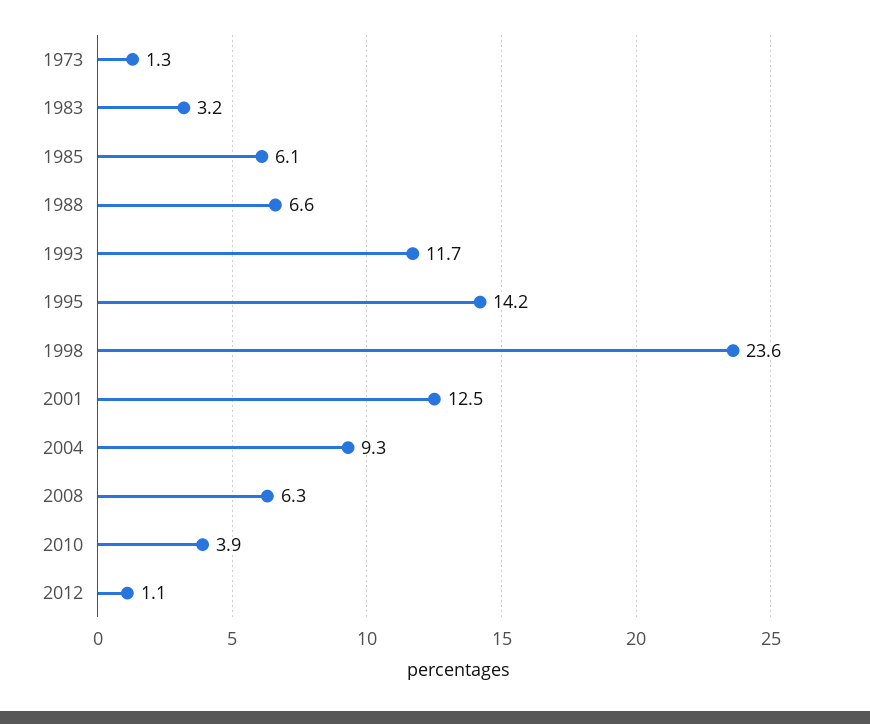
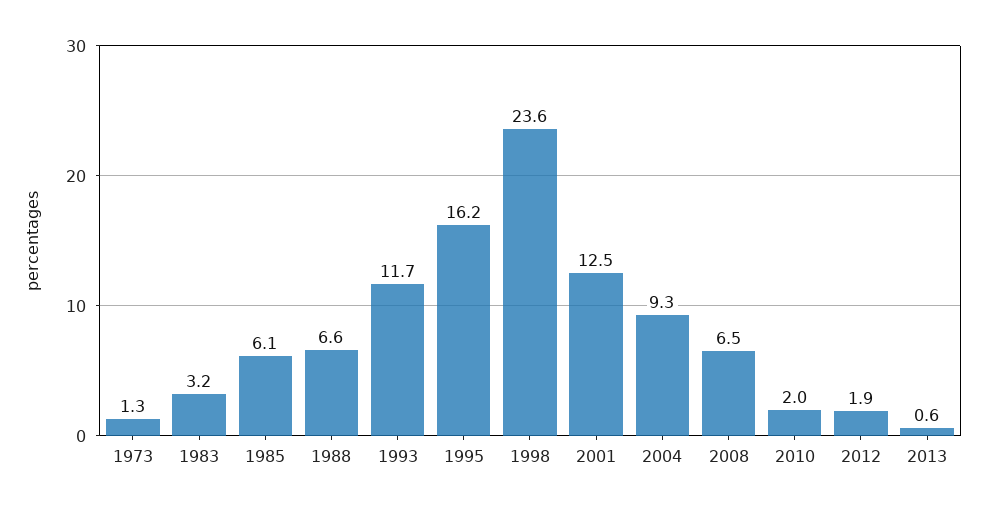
1995: 14.2 -> 16.2
2008: 6.3 -> 6.5
2010: 3.9 -> 2
2012: 1.1 -> 1.9
2013: none -> 0.6

